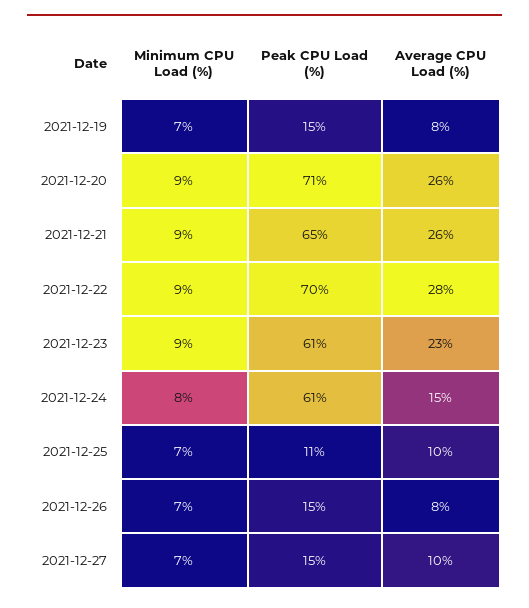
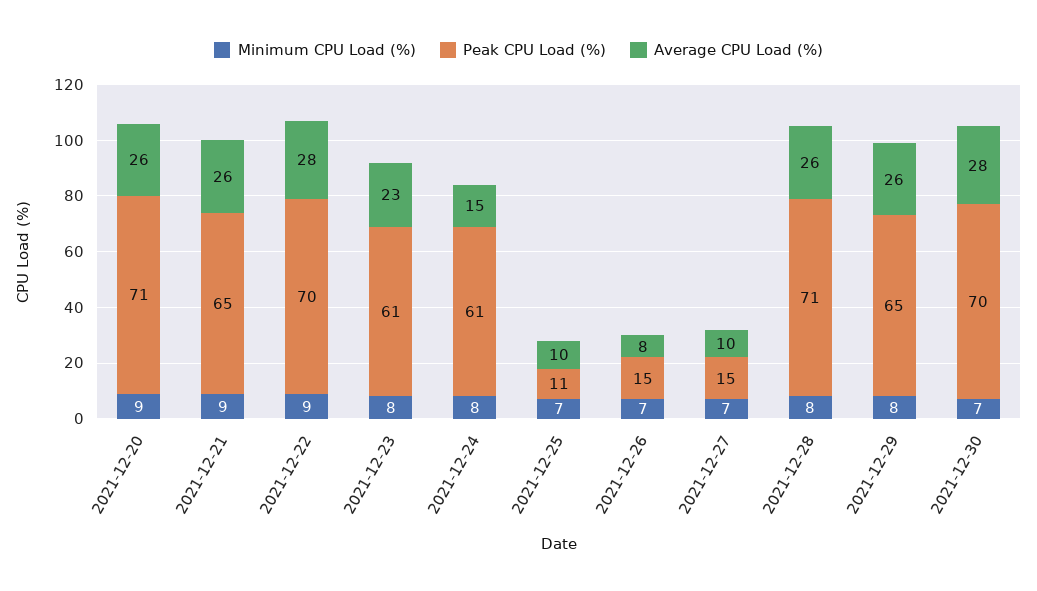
Minimum CPU Load (%), 2021-12-19: 7 -> none
Peak CPU Load (%), 2021-12-19: 15 -> none
Average CPU Load (%), 2021-12-19: 8 -> none
Minimum CPU Load (%), 2021-12-23: 9 -> 8
Minimum CPU Load (%), 2021-12-28: none -> 8
Peak CPU Load (%), 2021-12-28: none -> 71
Average CPU Load (%), 2021-12-28: none -> 26
Minimum CPU Load (%), 2021-12-29: none -> 8
Peak CPU Load (%), 2021-12-29: none -> 65
Average CPU Load (%), 2021-12-29: none -> 26
Minimum CPU Load (%), 2021-12-30: none -> 7
Peak CPU Load (%), 2021-12-30: none -> 70
Average CPU Load (%), 2021-12-30: none -> 28

